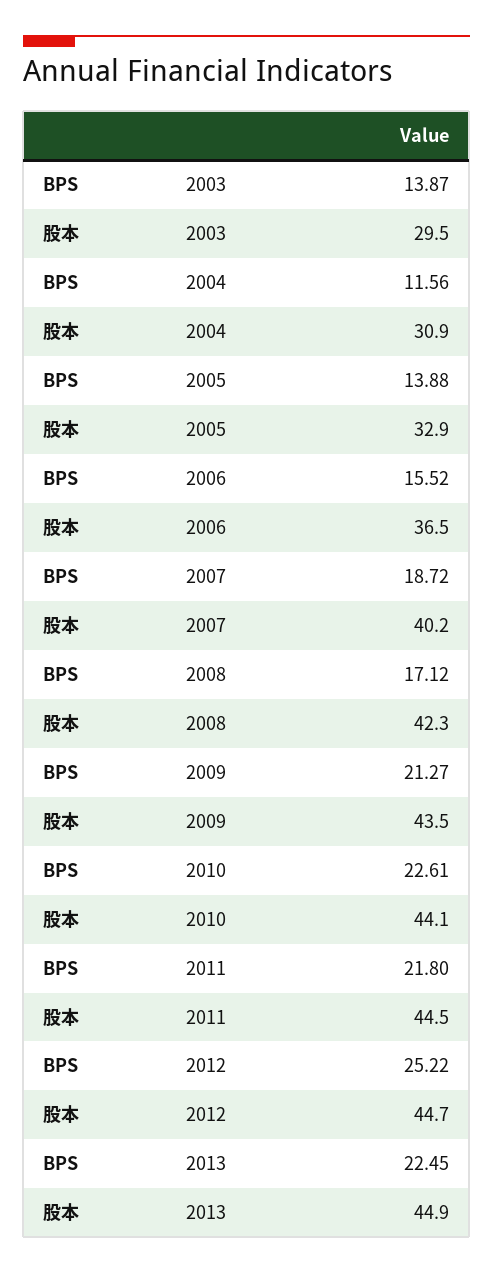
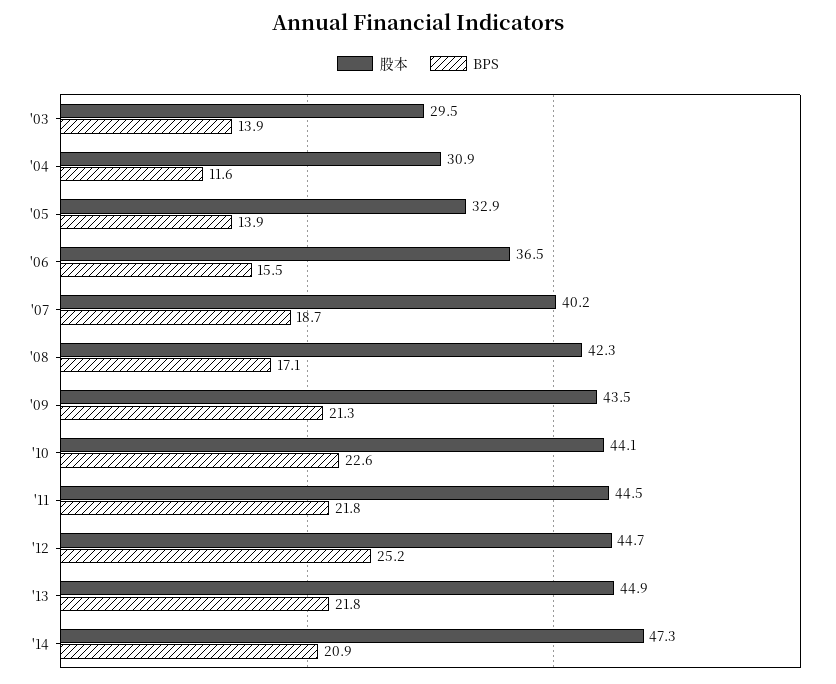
BPS, 2013: 22.45 -> 21.8
股本, '14: none -> 47.3
BPS, '14: none -> 20.9

